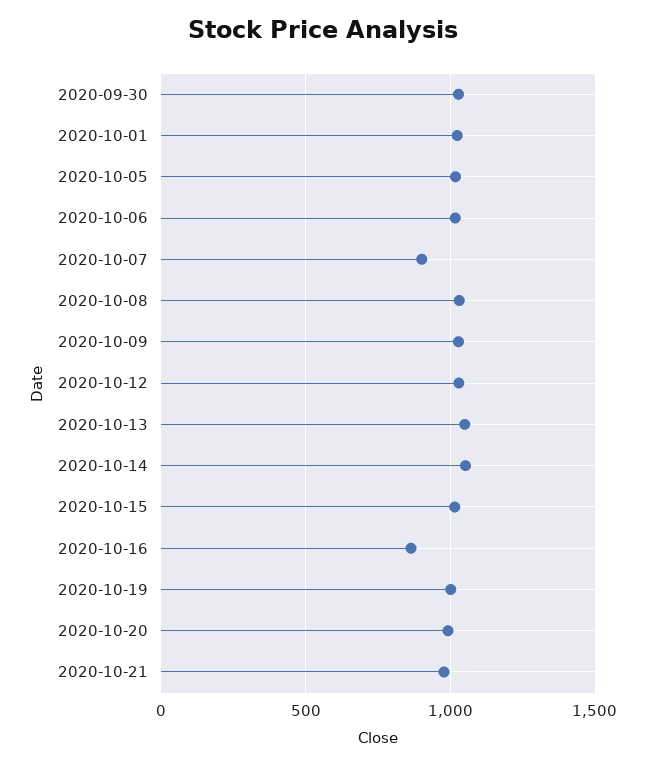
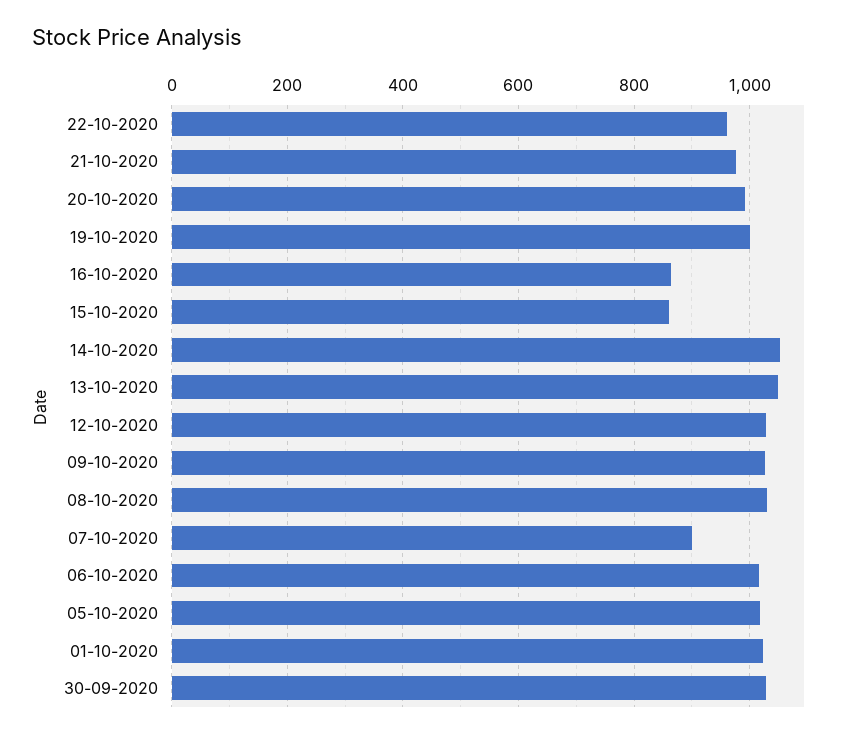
2020-10-15: 1000 -> 860
22-10-2020: none -> 960

